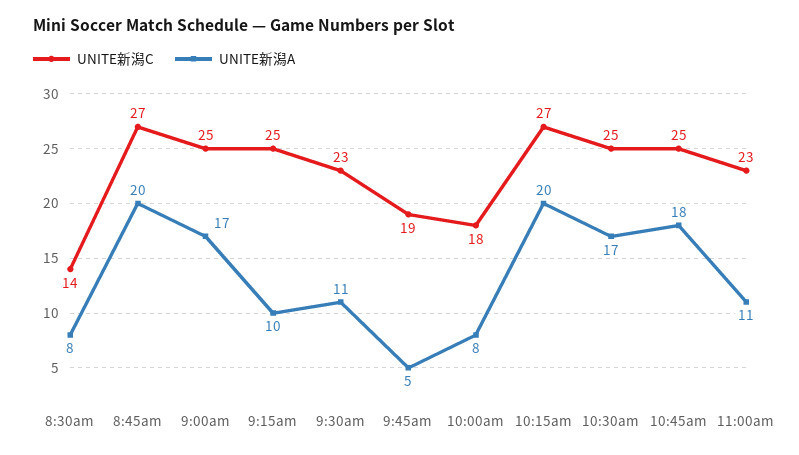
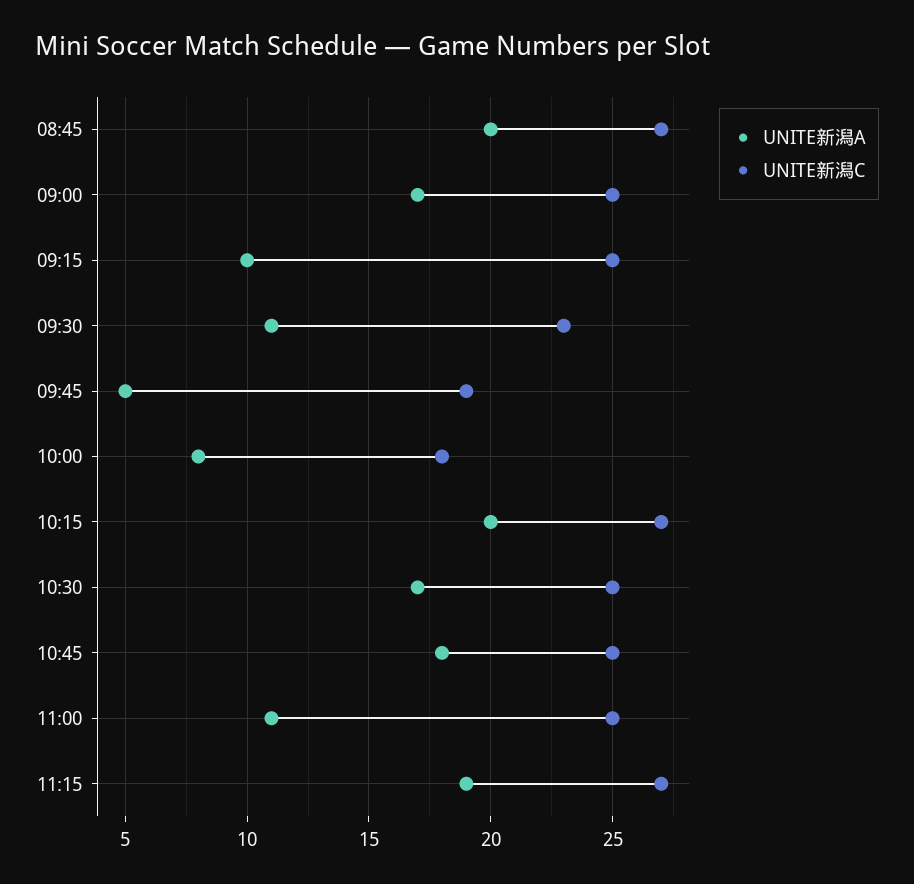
UNITE新潟C, 8:30am: 14 -> none
UNITE新潟A, 8:30am: 8 -> none
UNITE新潟C, 11:00am: 23 -> 25
UNITE新潟A, 11:15: none -> 19
UNITE新潟C, 11:15: none -> 27

